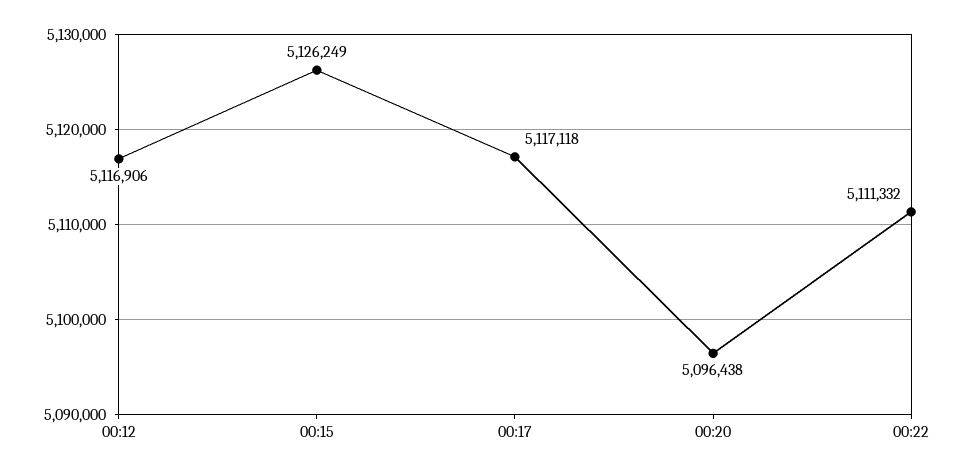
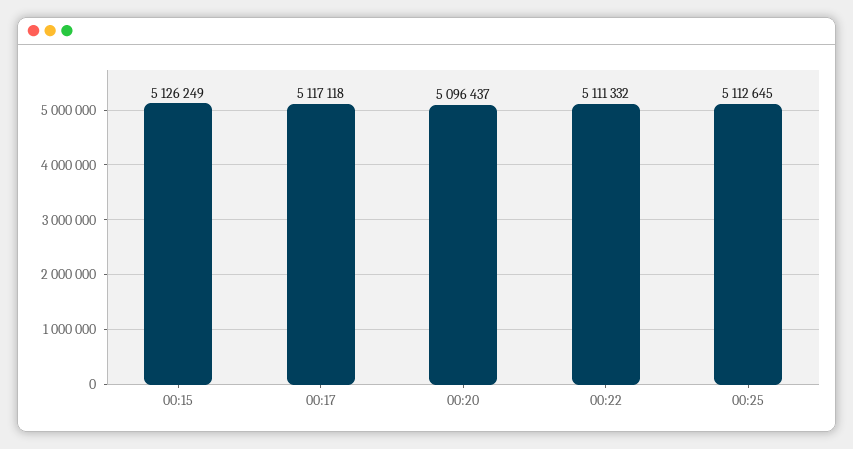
00:12: 5116906 -> none
00:20: 5096438 -> 5096437
00:25: none -> 5112645

